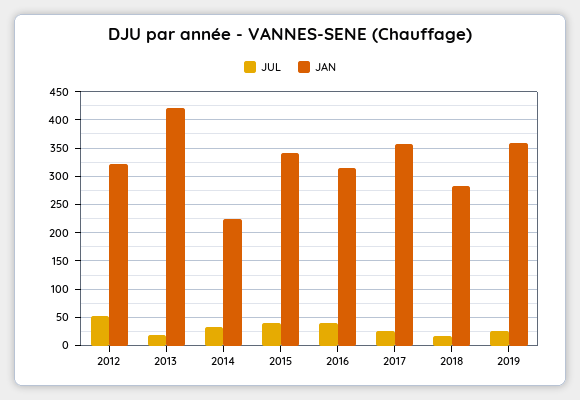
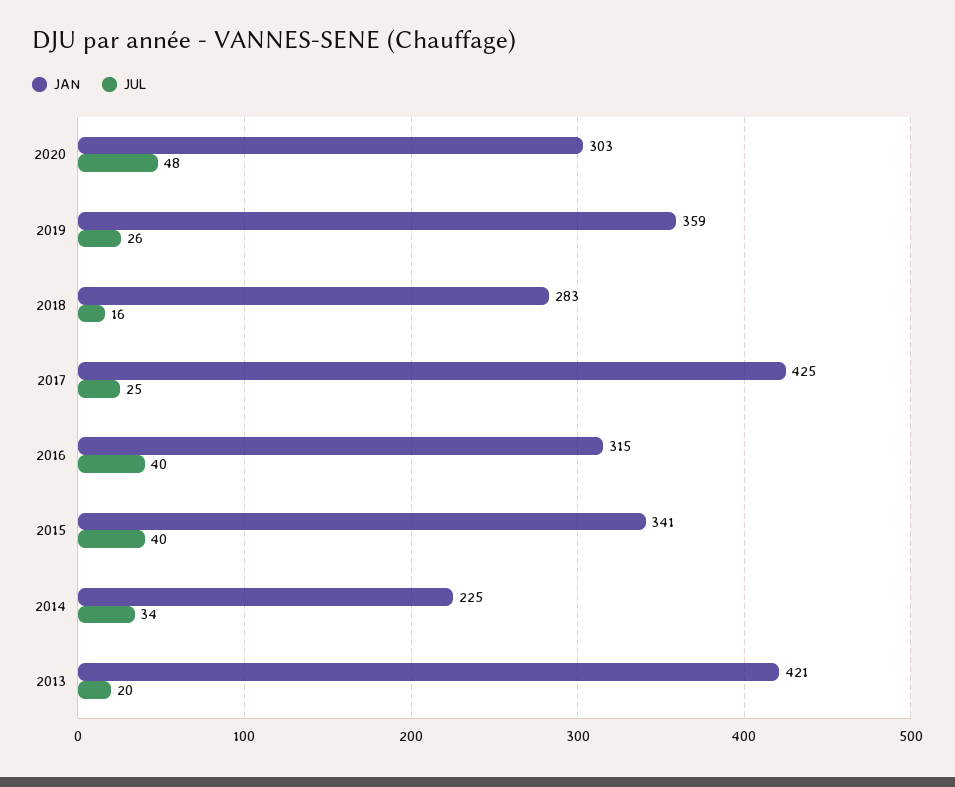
JUL, 2012: 50 -> none
JAN, 2012: 325 -> none
JAN, 2017: 350 -> 425
JAN, 2020: none -> 303
JUL, 2020: none -> 48

